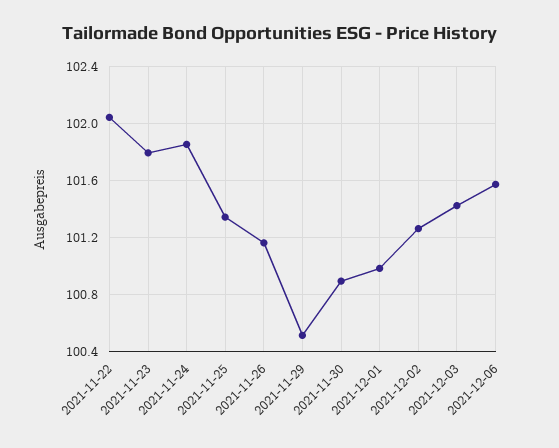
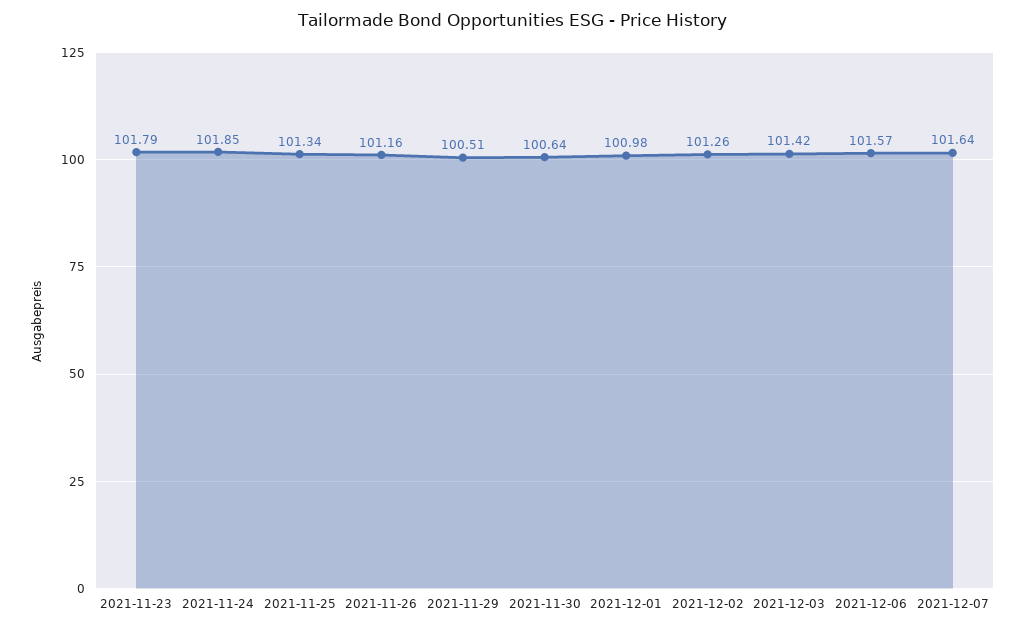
2021-11-22: 102.05 -> none
2021-11-30: 100.9 -> 100.64
2021-12-07: none -> 101.64

